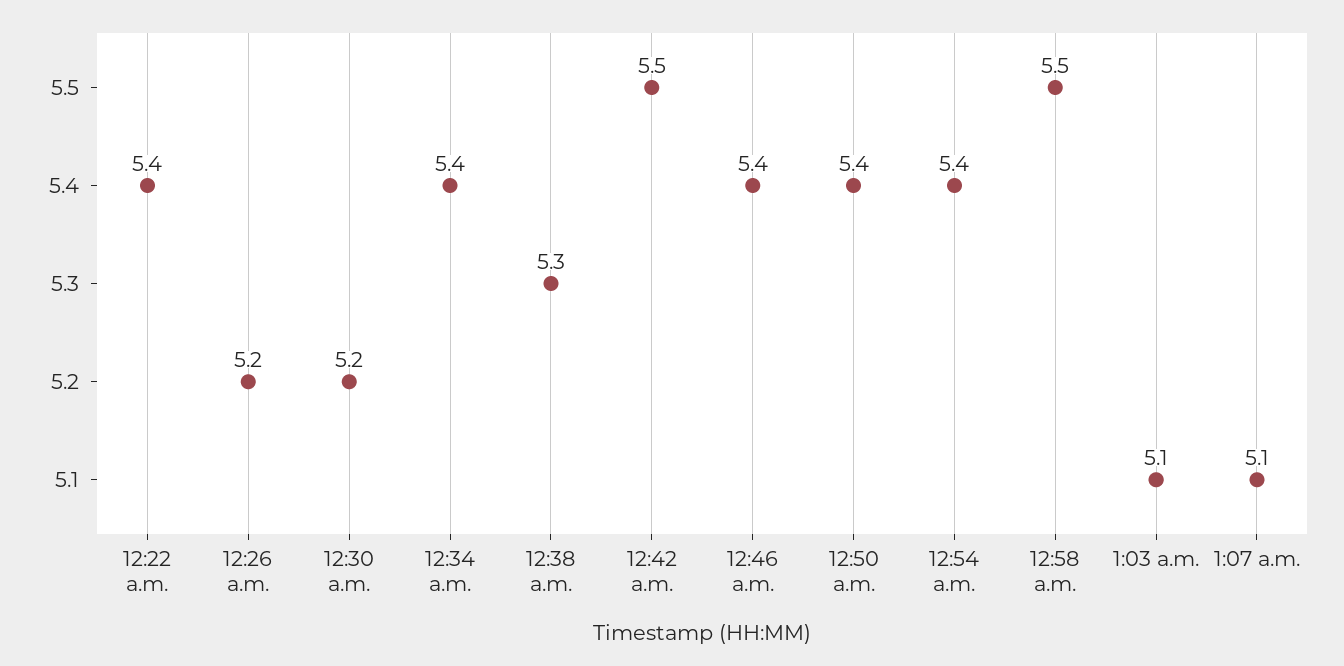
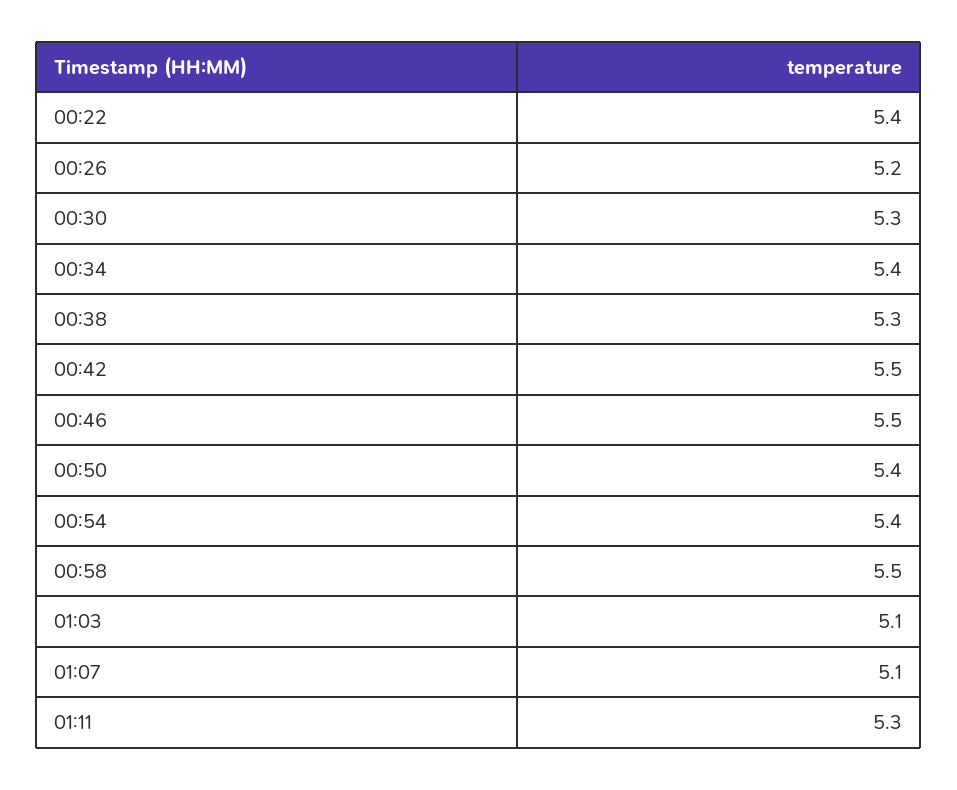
12:30 a.m.: 5.2 -> 5.3
12:46 a.m.: 5.4 -> 5.5
01:11: none -> 5.3

